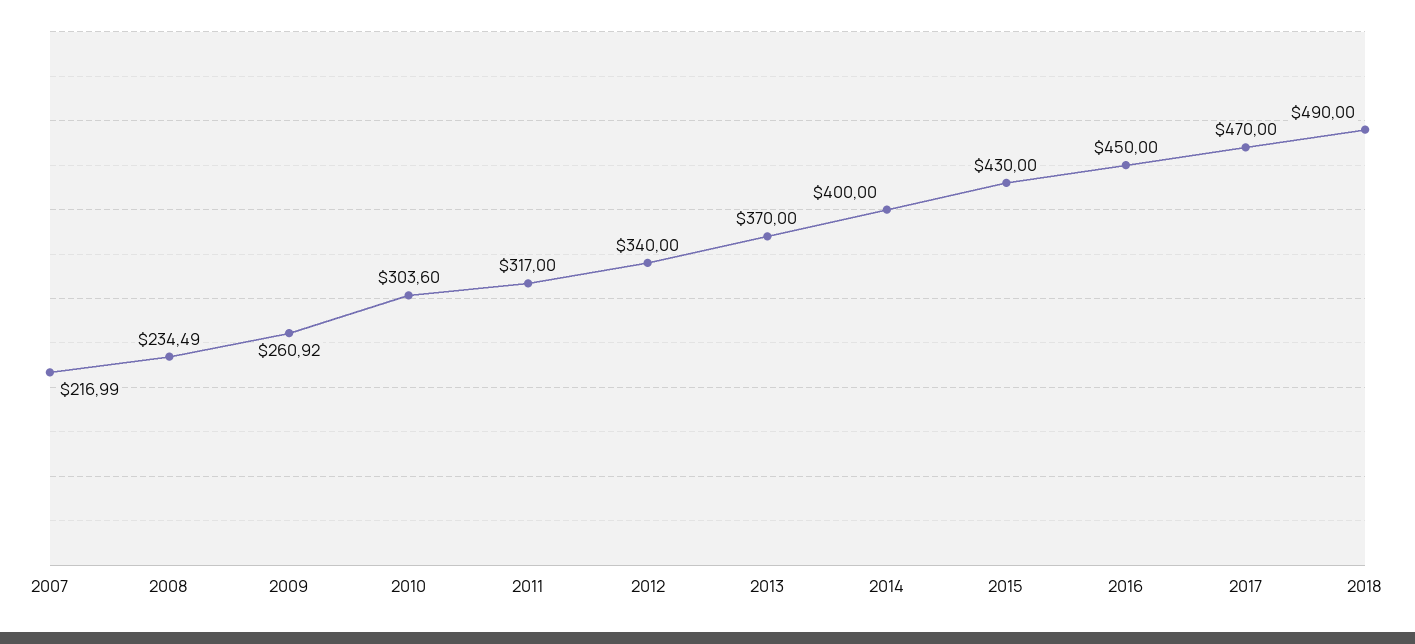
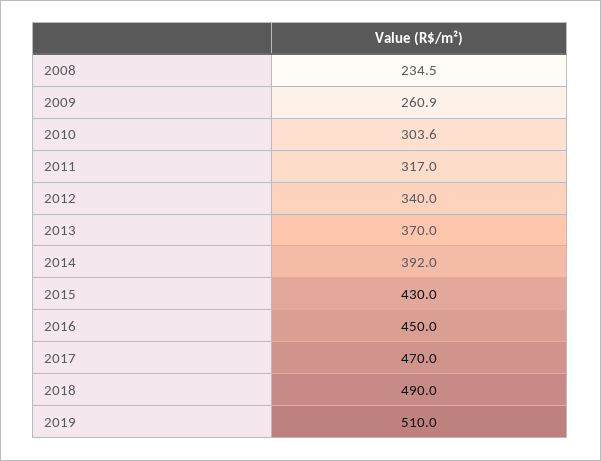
2007: 216.99 -> none
2014: 400 -> 392
2019: none -> 510

